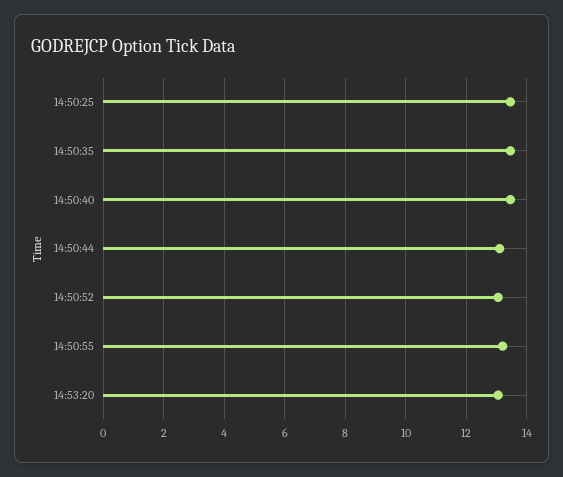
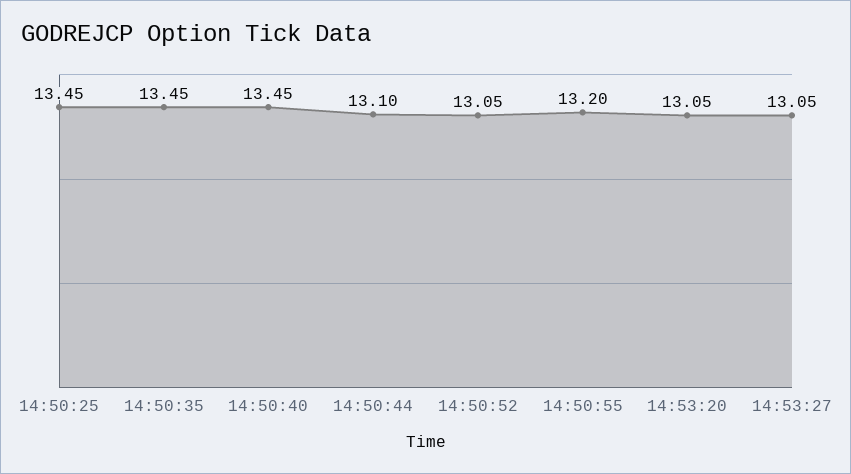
14:53:27: none -> 13.05

